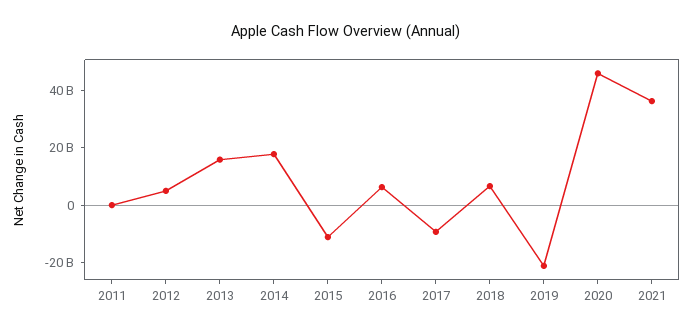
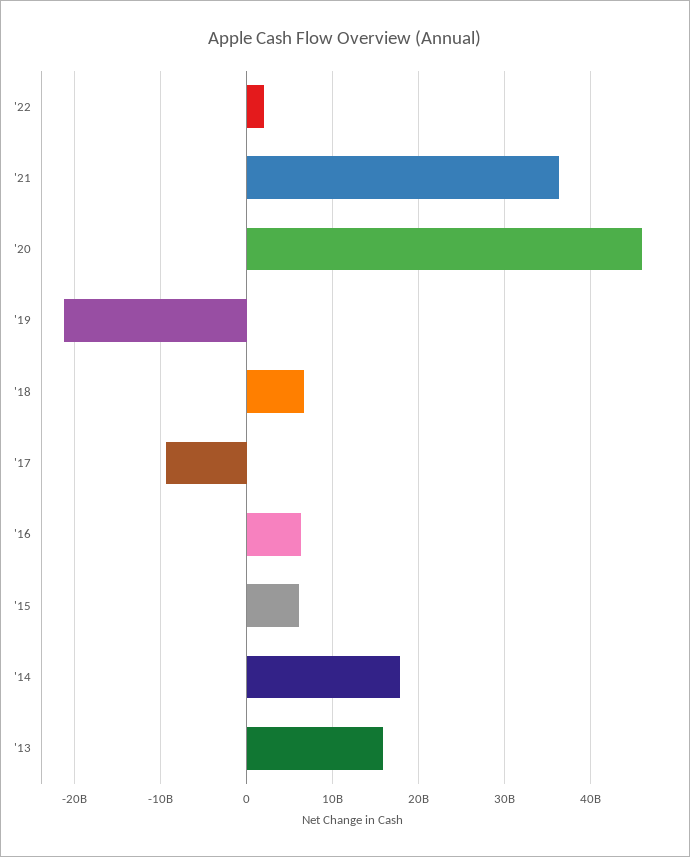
2011: 0 -> none
2012: 5000000000 -> none
2015: -10000000000 -> 6000000000
'22: none -> 2000000000

